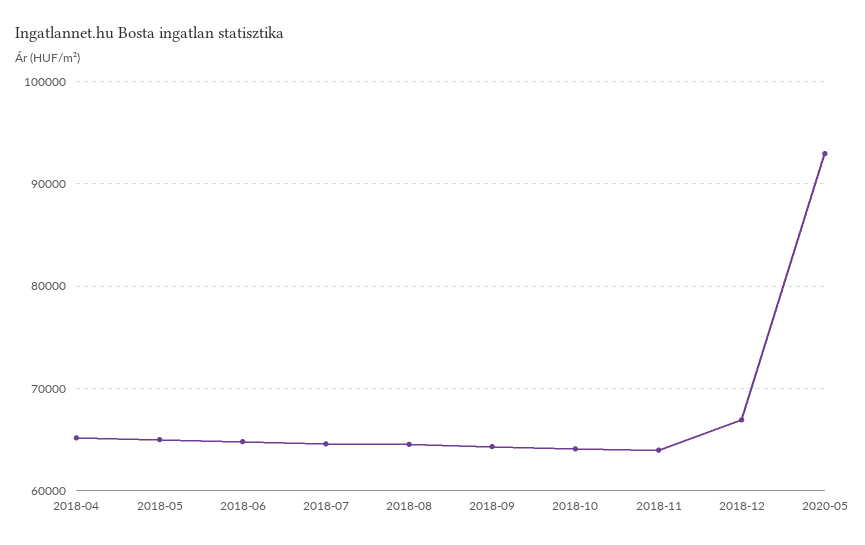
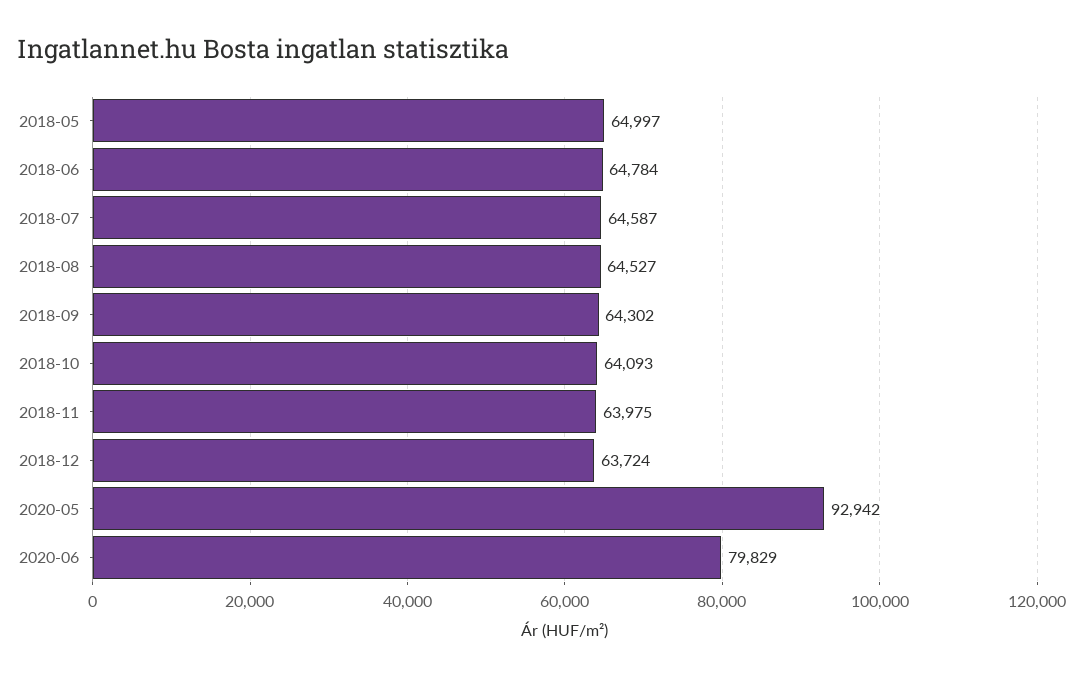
2018-04: 65000 -> none
2018-12: 67000 -> 63724
2020-06: none -> 79829

